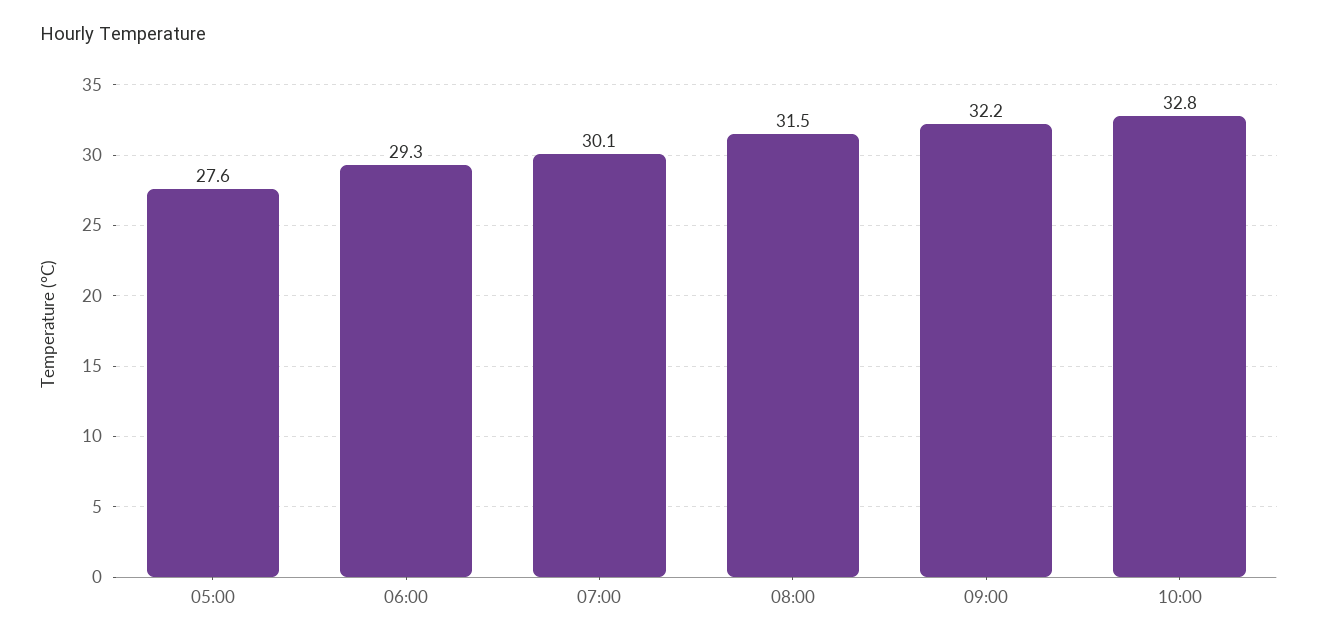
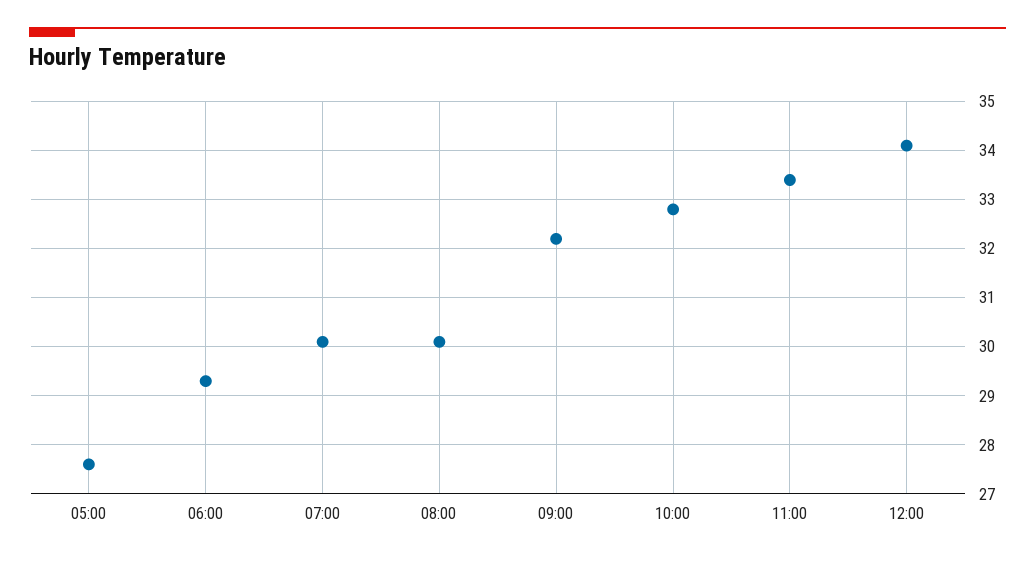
08:00: 31.5 -> 30
11:00: none -> 33.5
12:00: none -> 34

